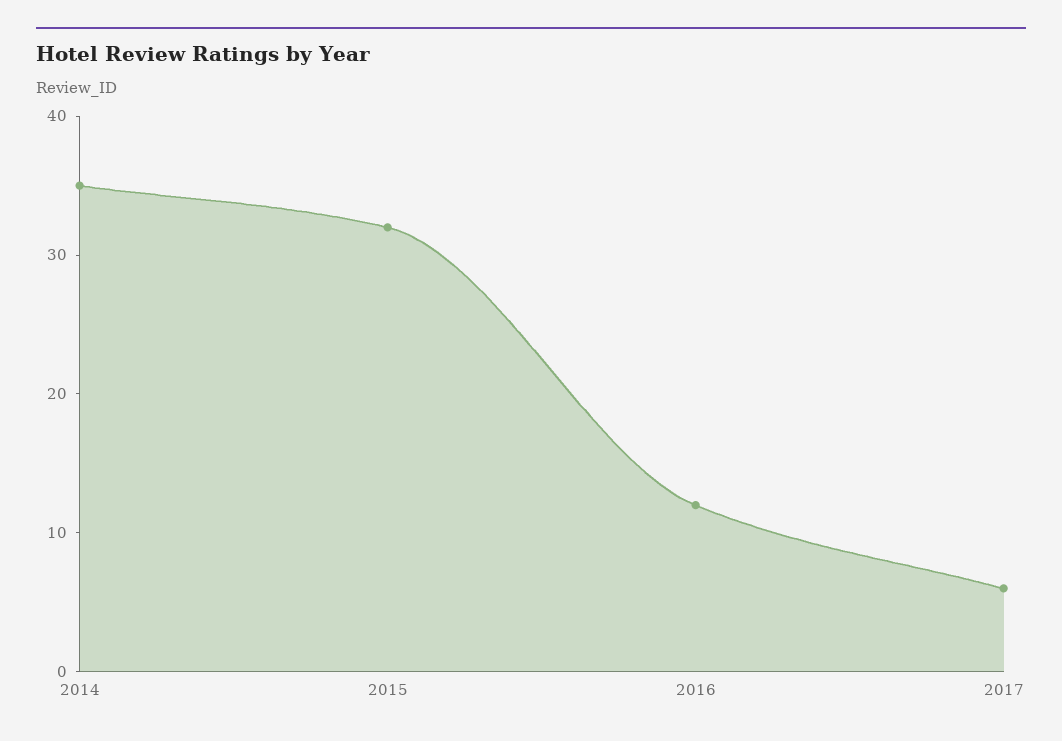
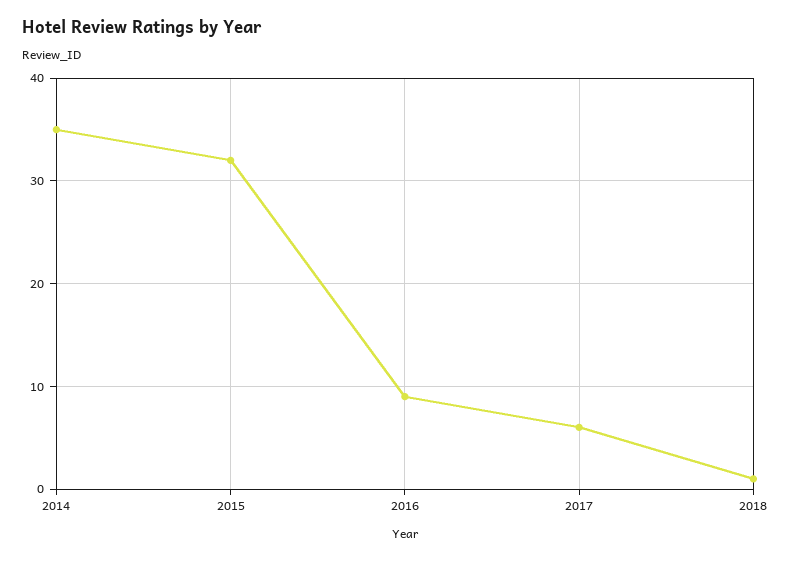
2016: 12 -> 9
2018: none -> 1

